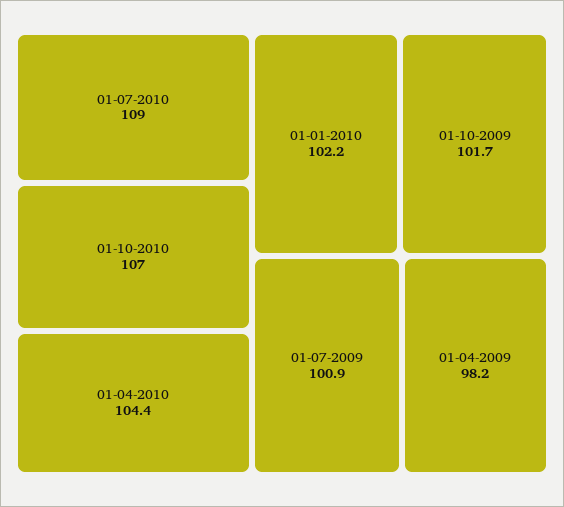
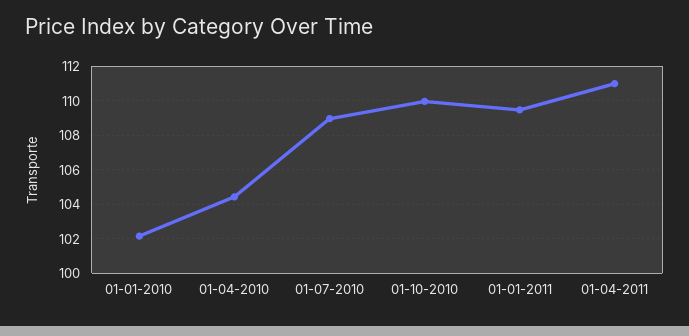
01-10-2010: 107 -> 110
01-10-2009: 101.7 -> none
01-07-2009: 100.9 -> none
01-04-2009: 98.2 -> none
01-01-2011: none -> 109.5
01-04-2011: none -> 111

